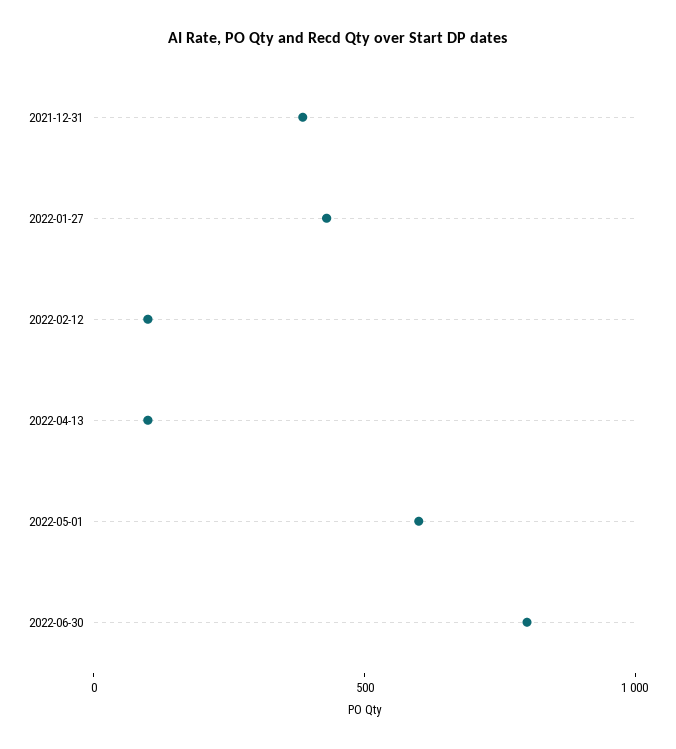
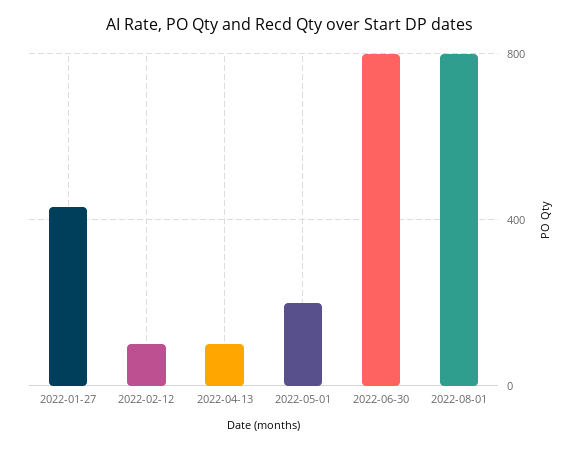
2021-12-31: 400 -> none
2022-05-01: 600 -> 200
2022-08-01: none -> 800

